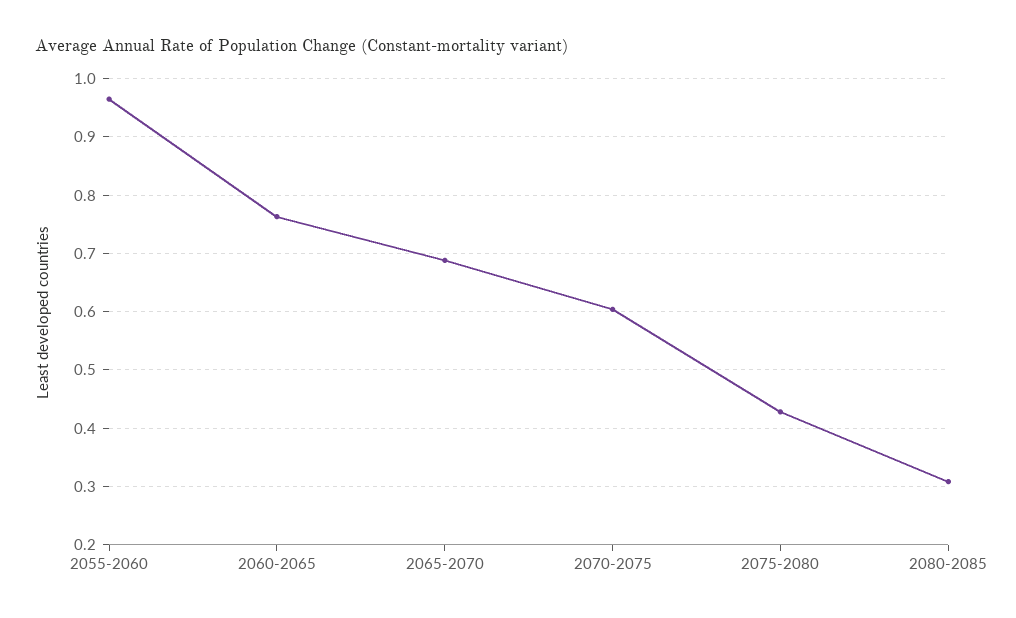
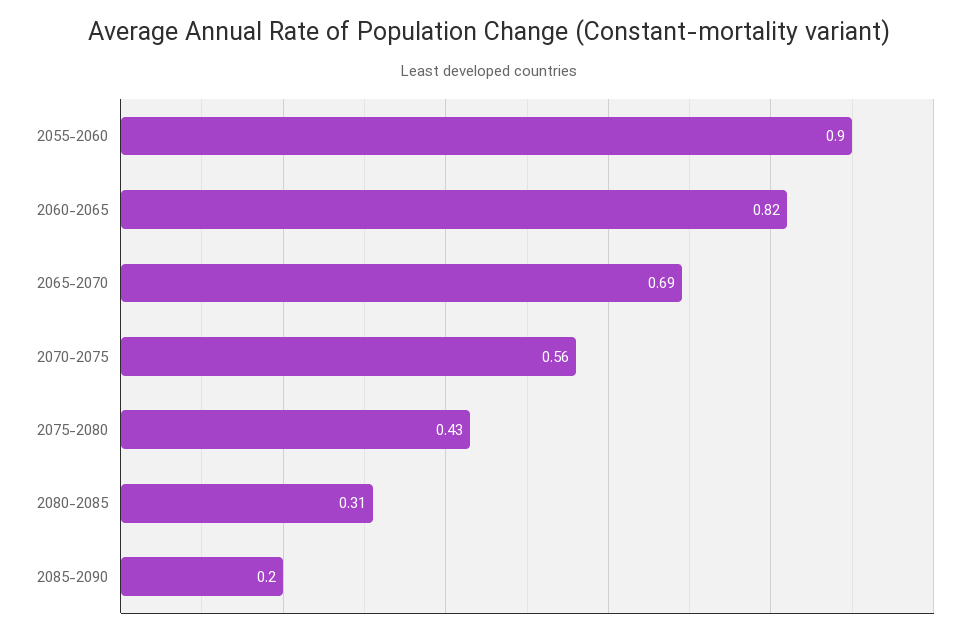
2055-2060: 0.96 -> 0.9
2060-2065: 0.76 -> 0.82
2070-2075: 0.6 -> 0.56
2085-2090: none -> 0.2

